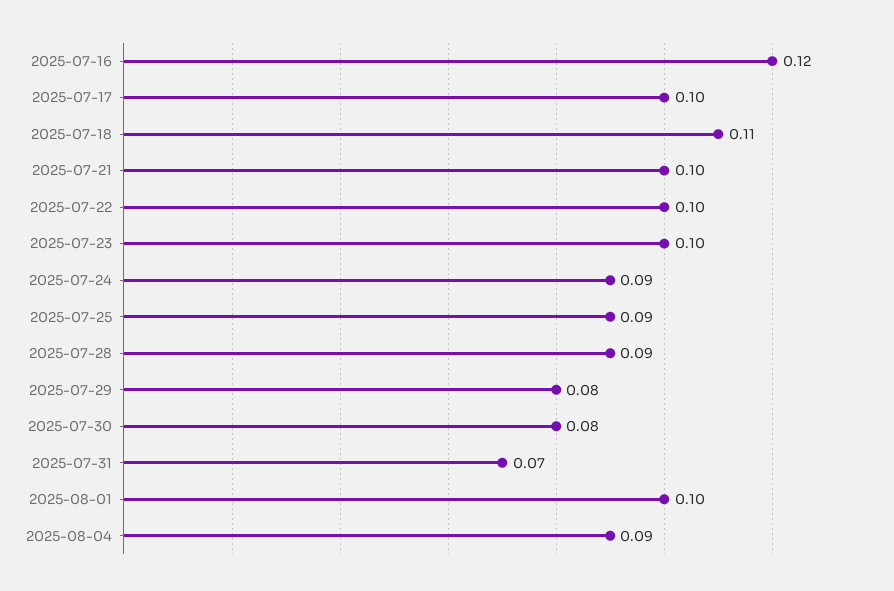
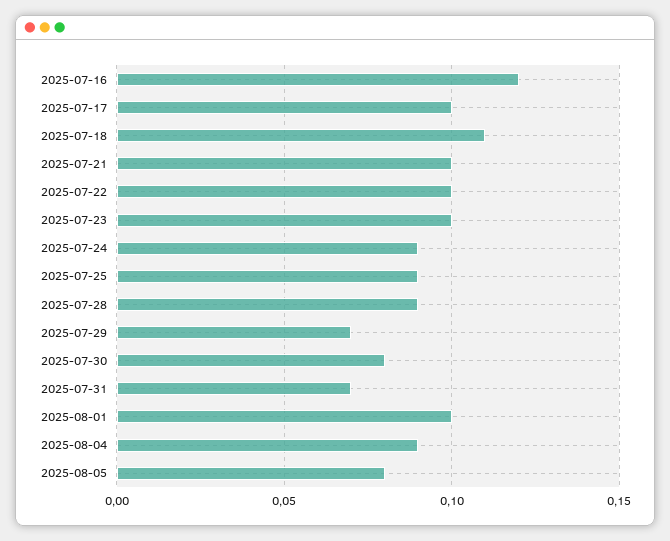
2025-07-29: 0.08 -> 0.07
2025-08-05: none -> 0.08

